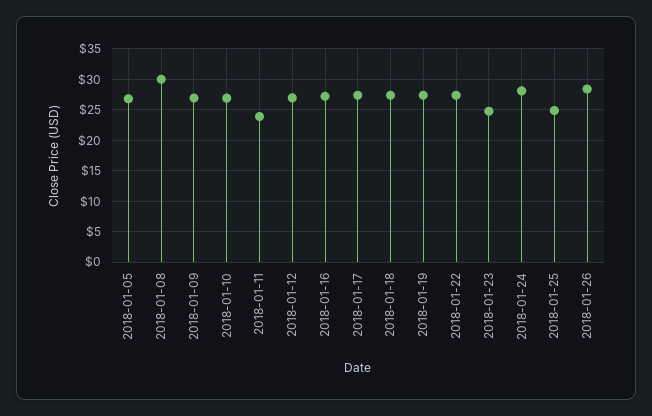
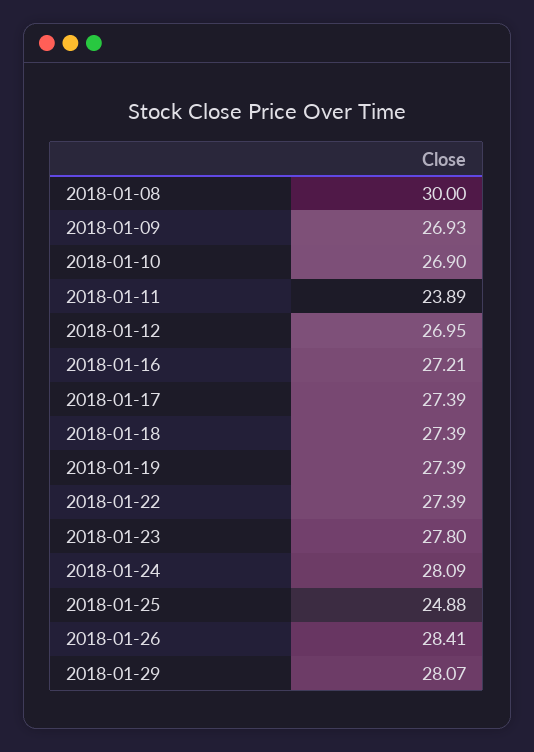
2018-01-05: 27 -> none
2018-01-23: 25 -> 27.8
2018-01-29: none -> 28.07

